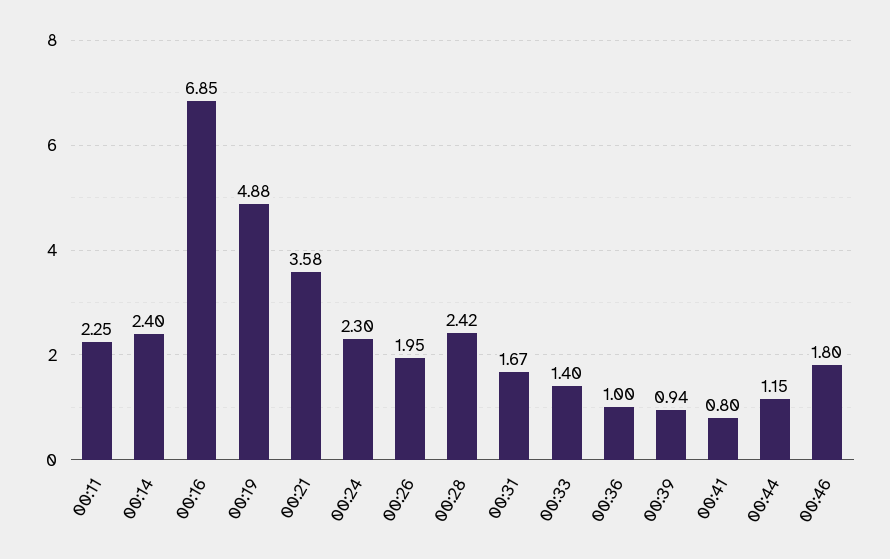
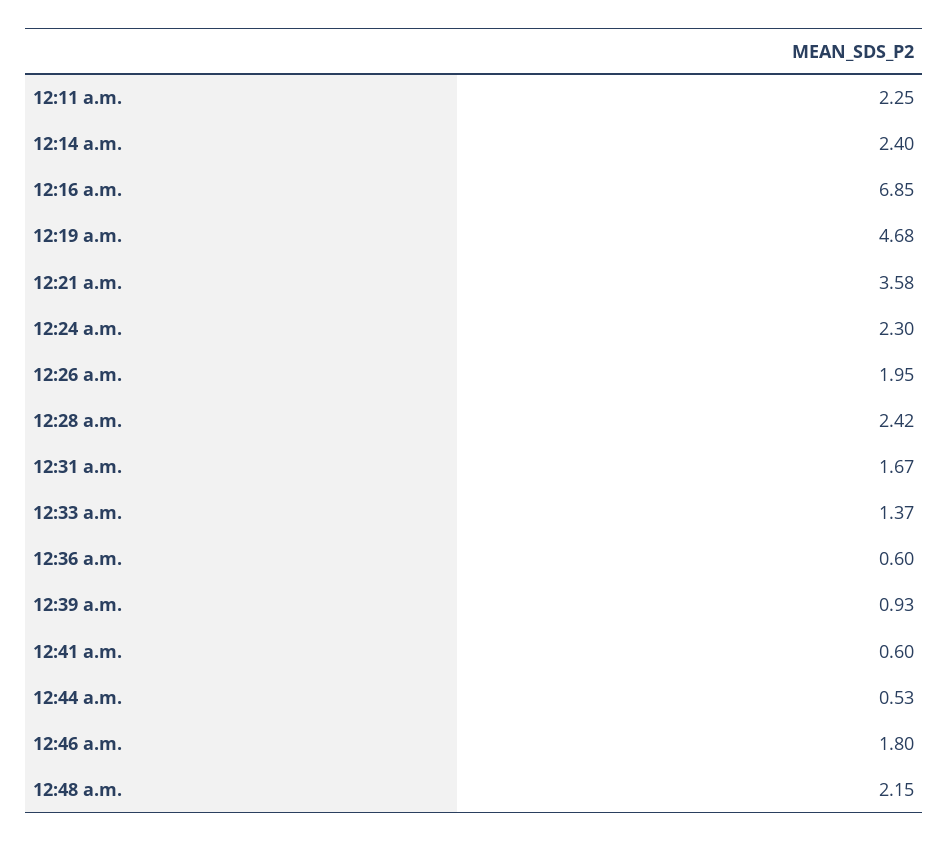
00:19: 4.88 -> 4.68
00:33: 1.4 -> 1.37
00:36: 1 -> 0.6
00:39: 0.94 -> 0.93
00:41: 0.8 -> 0.6
00:44: 1.15 -> 0.53
12:48 a.m.: none -> 2.15

